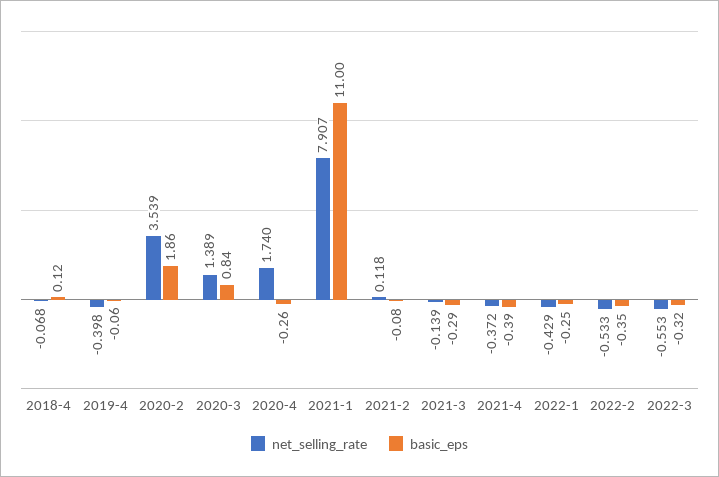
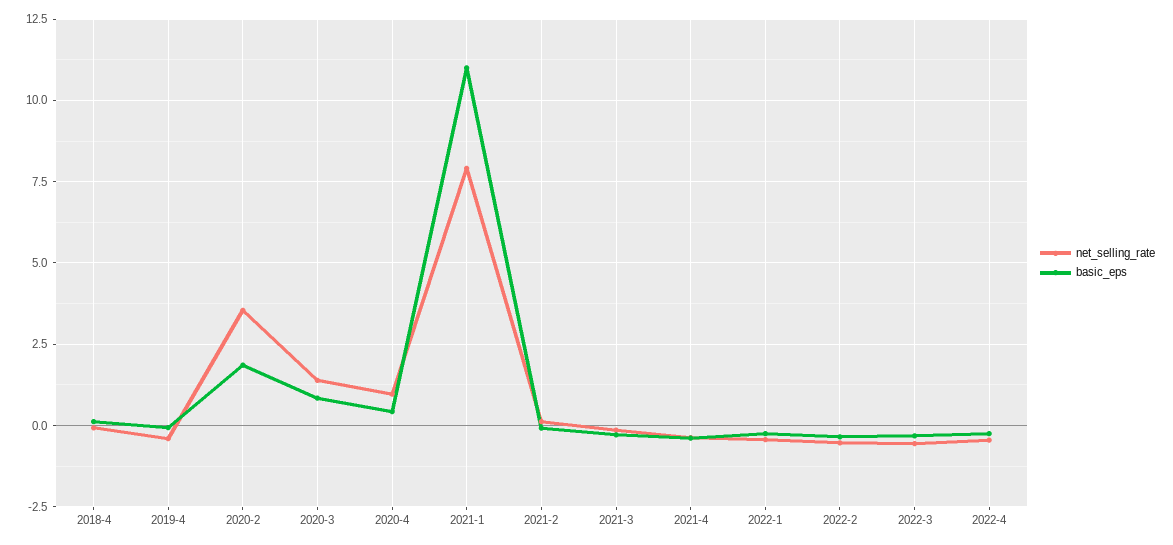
net_selling_rate, 2020-4: 1.74 -> 1
basic_eps, 2020-4: -0.26 -> 0.5
net_selling_rate, 2022-4: none -> -0.5
basic_eps, 2022-4: none -> -0.25

